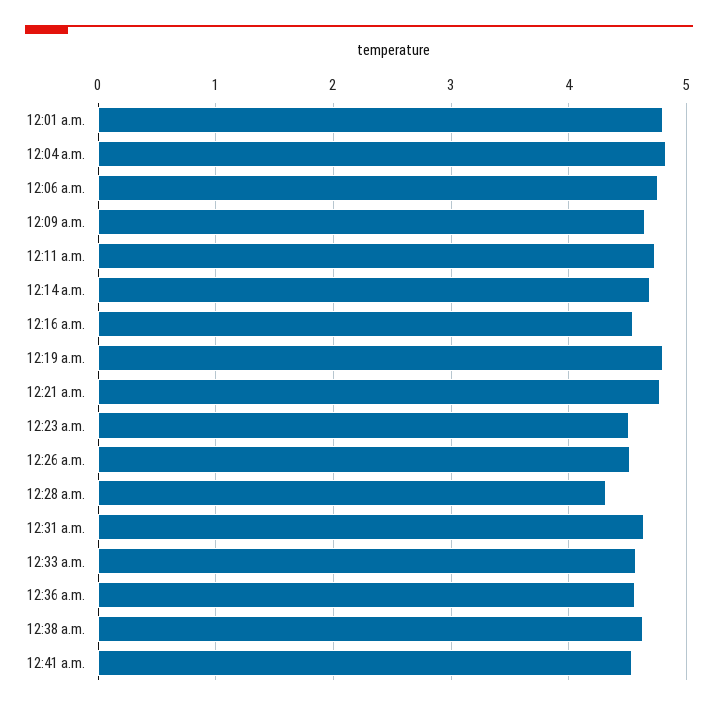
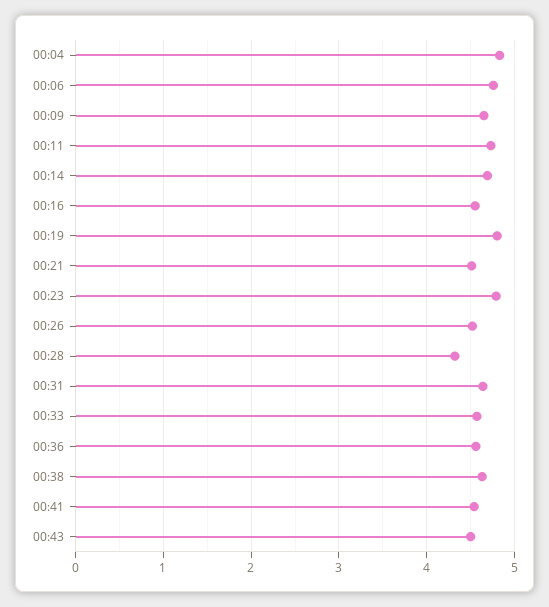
12:01 a.m.: 4.8 -> none
12:21 a.m.: 4.8 -> 4.5
12:23 a.m.: 4.5 -> 4.8
00:43: none -> 4.5

